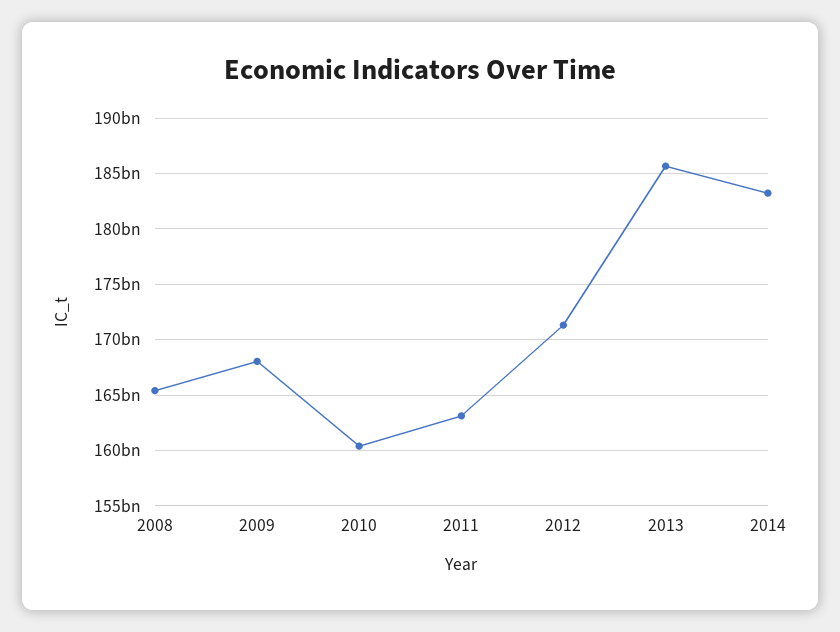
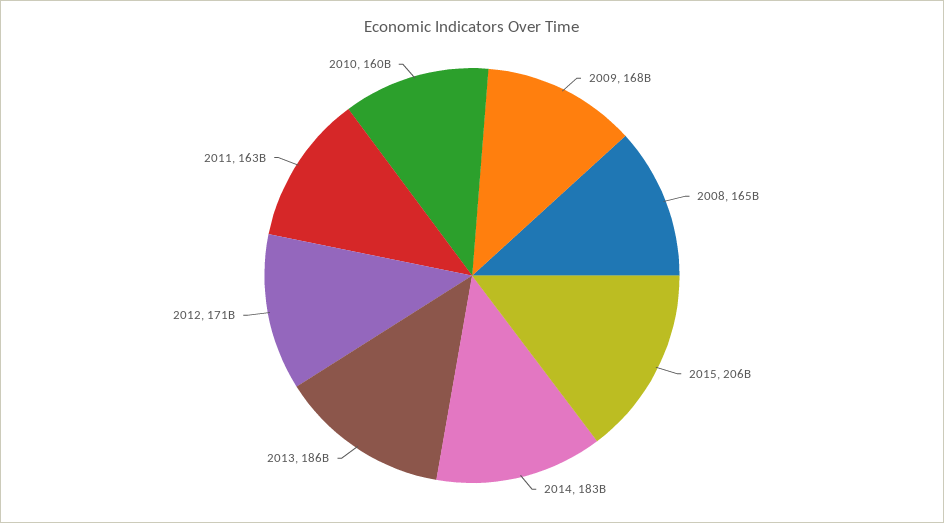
2015: none -> 206000000000

